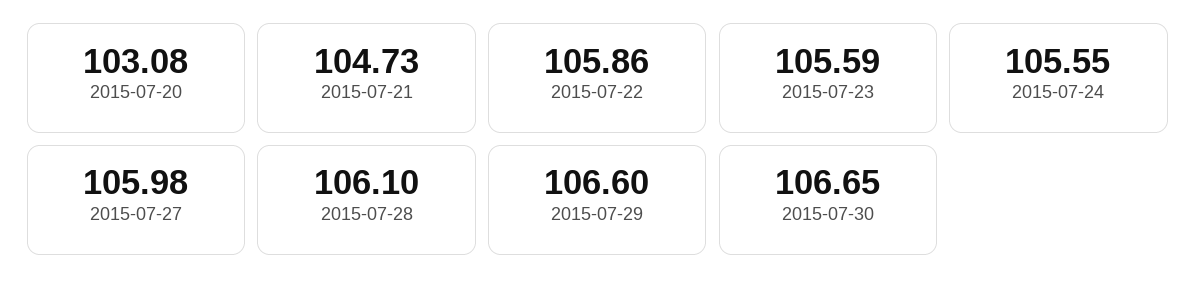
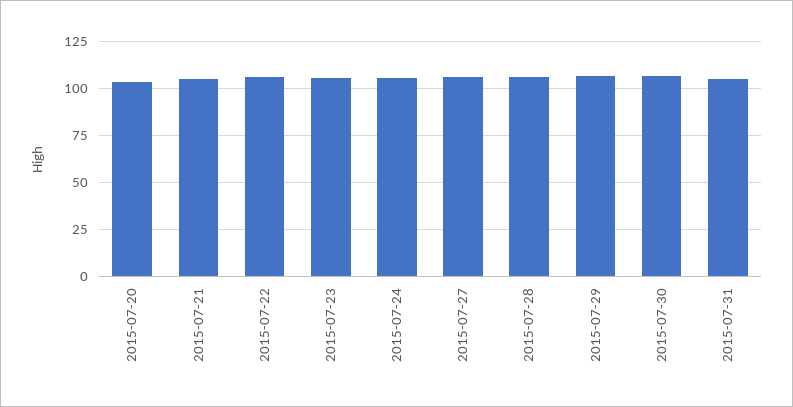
2015-07-31: none -> 105

